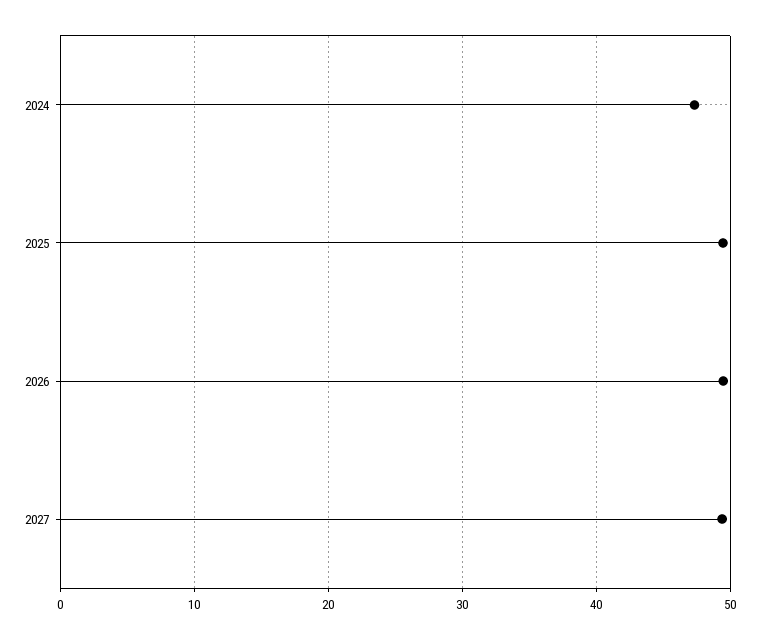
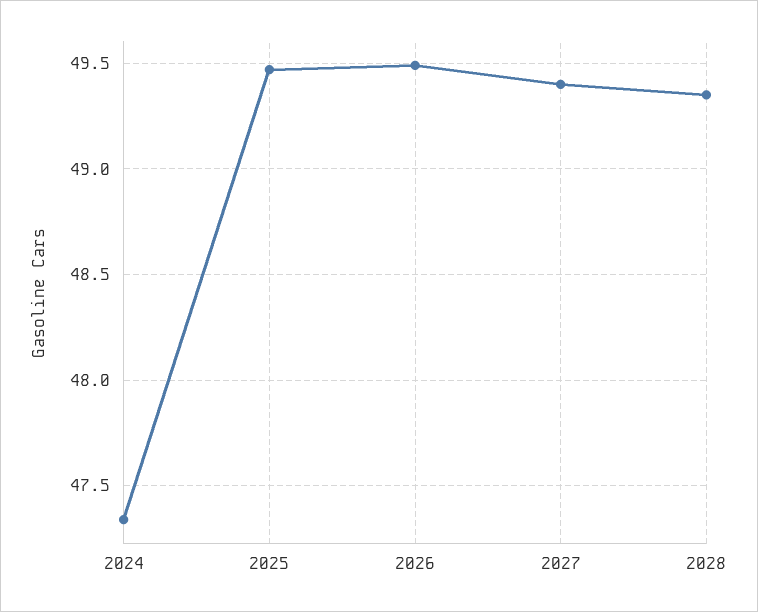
2028: none -> 49.35

